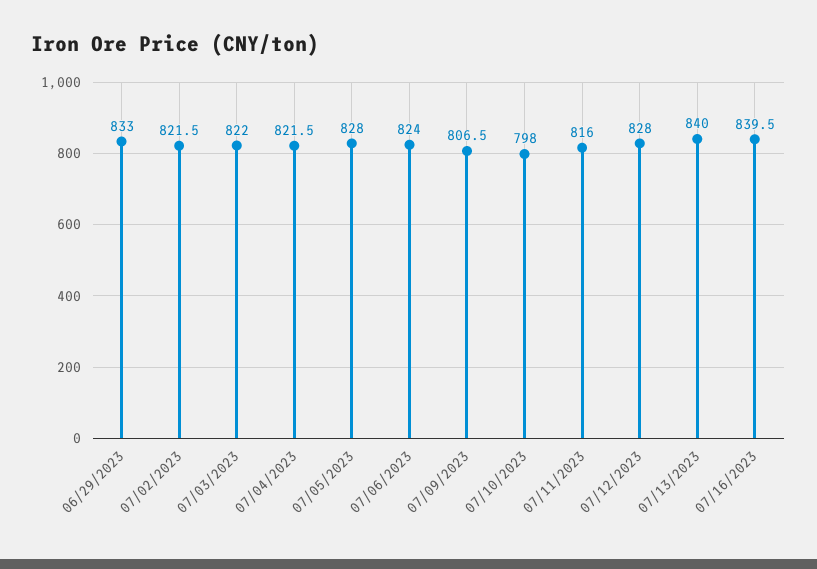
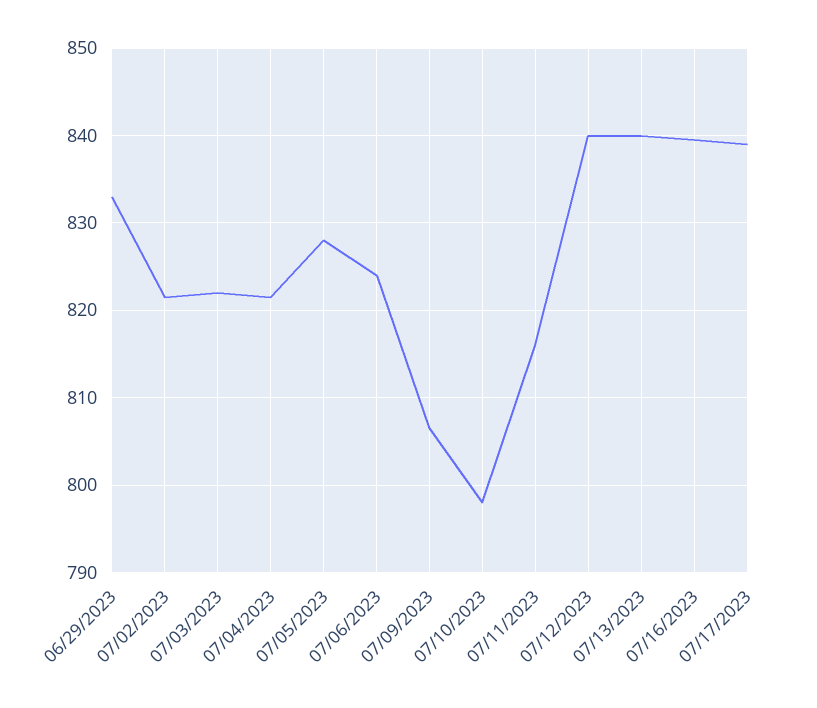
07/12/2023: 828 -> 840
07/17/2023: none -> 839

